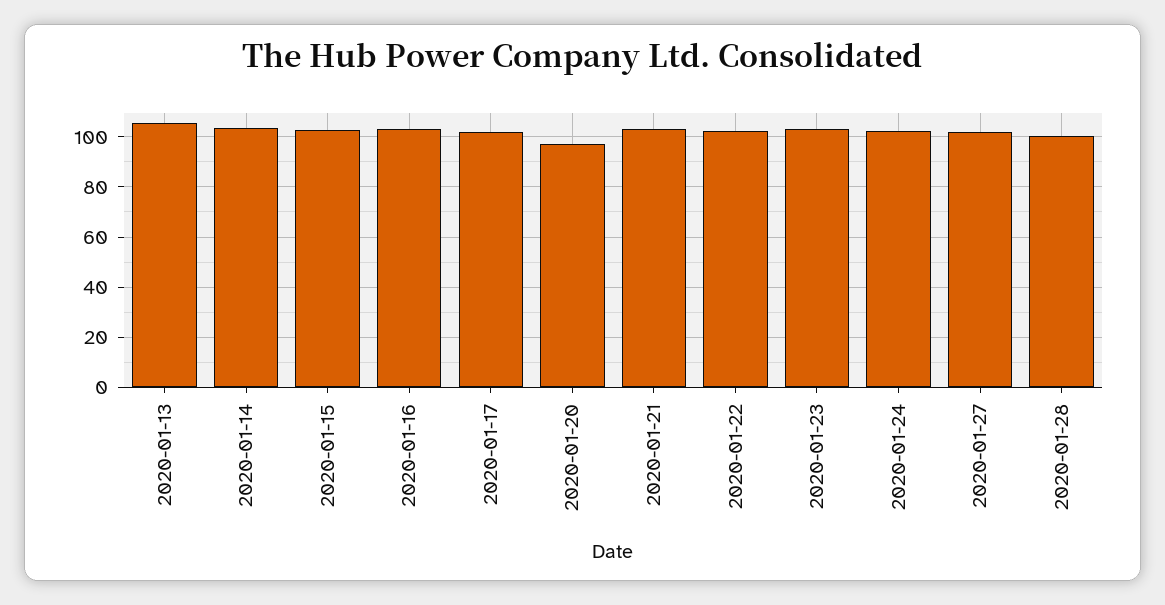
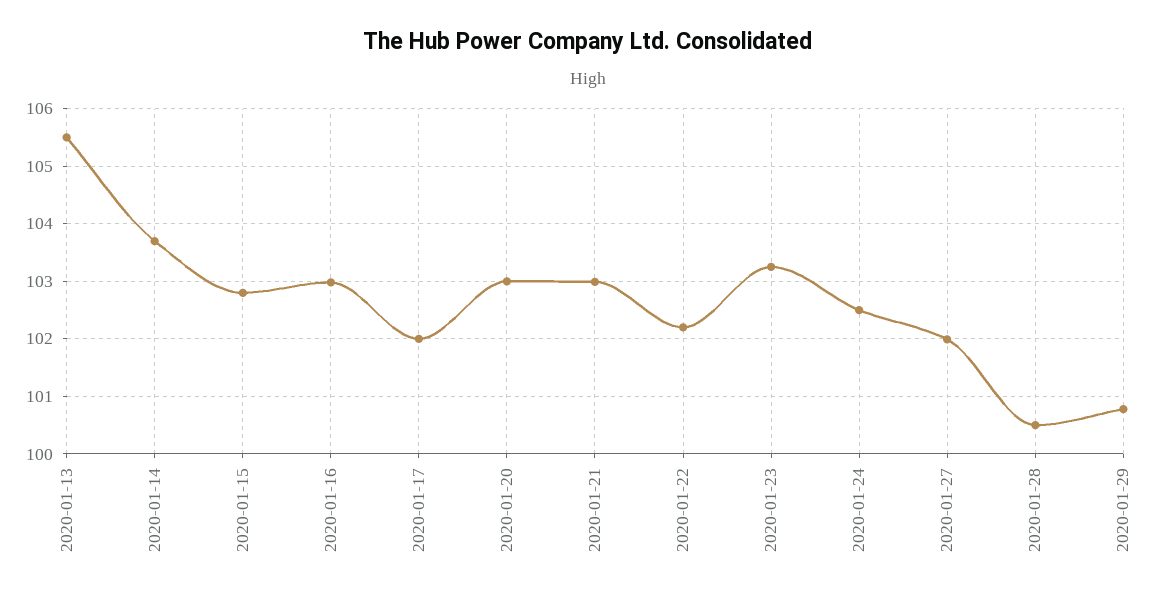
2020-01-20: 97.5 -> 103
2020-01-29: none -> 100.8

